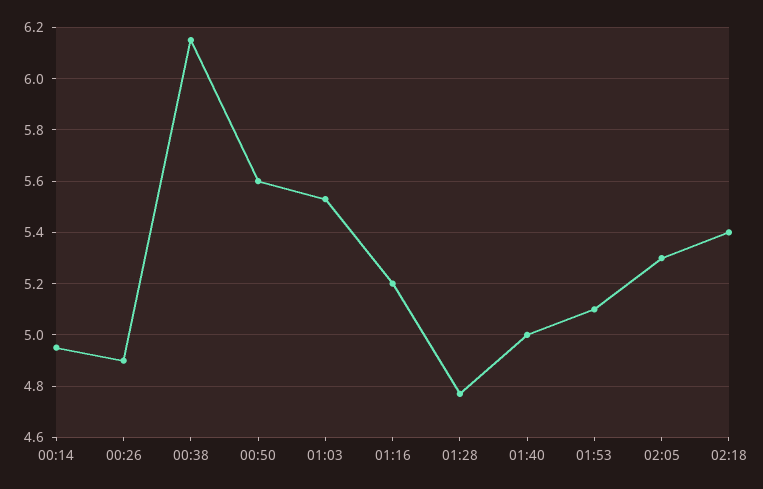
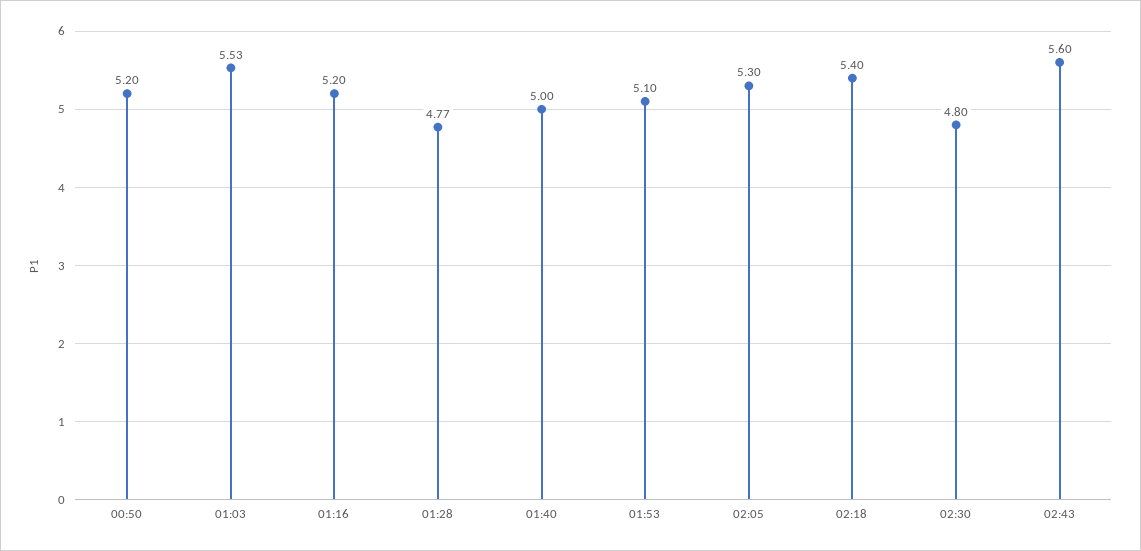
00:14: 4.95 -> none
00:26: 4.9 -> none
00:38: 6.15 -> none
00:50: 5.6 -> 5.2
02:30: none -> 4.8
02:43: none -> 5.6

